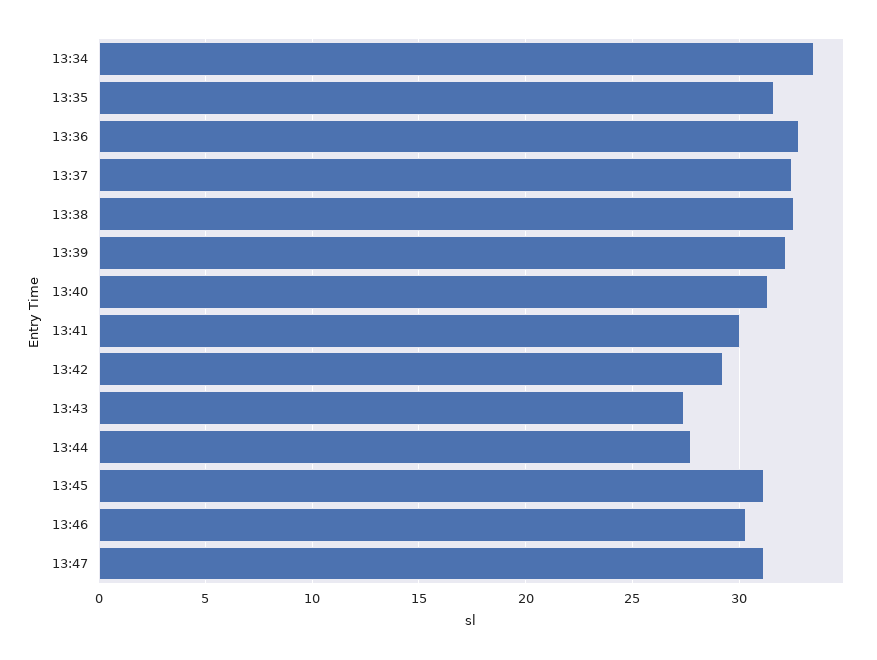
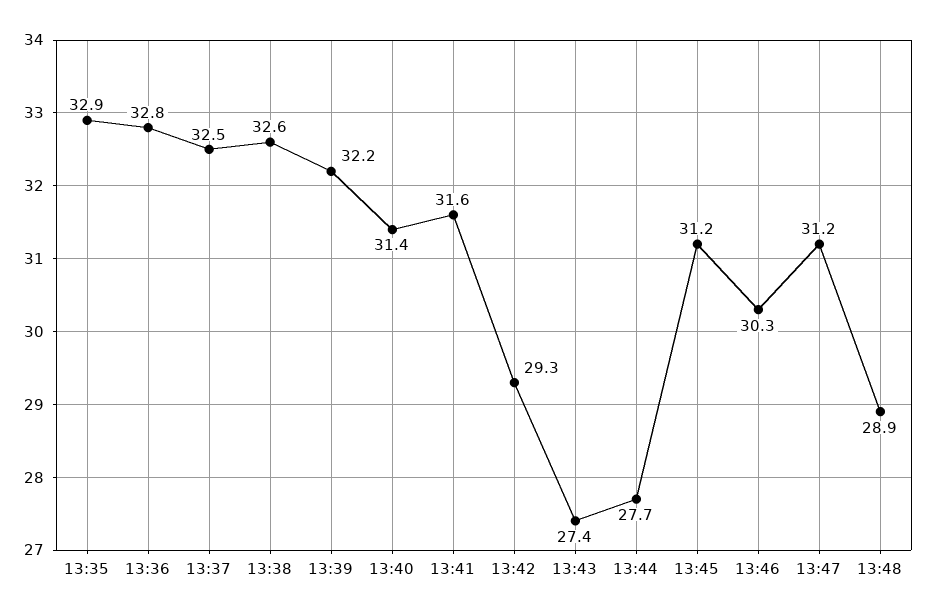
13:34: 33.5 -> none
13:35: 31.5 -> 32.9
13:41: 30 -> 31.6
13:48: none -> 28.9

